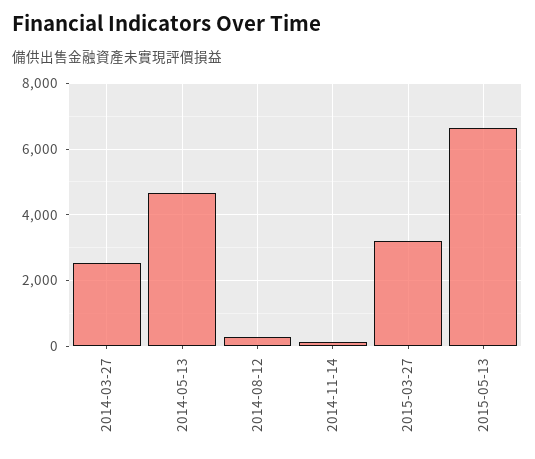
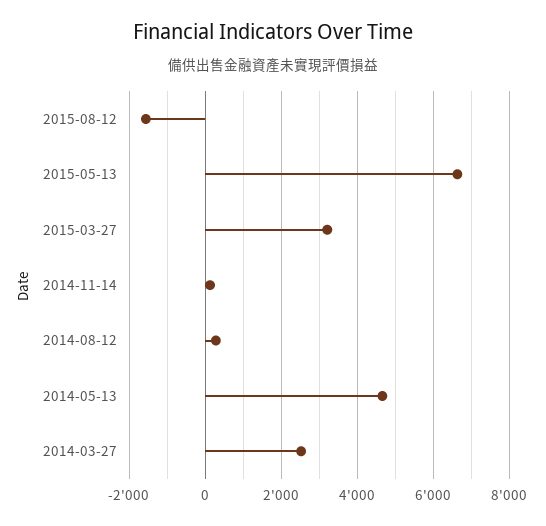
2015-08-12: none -> -1600

